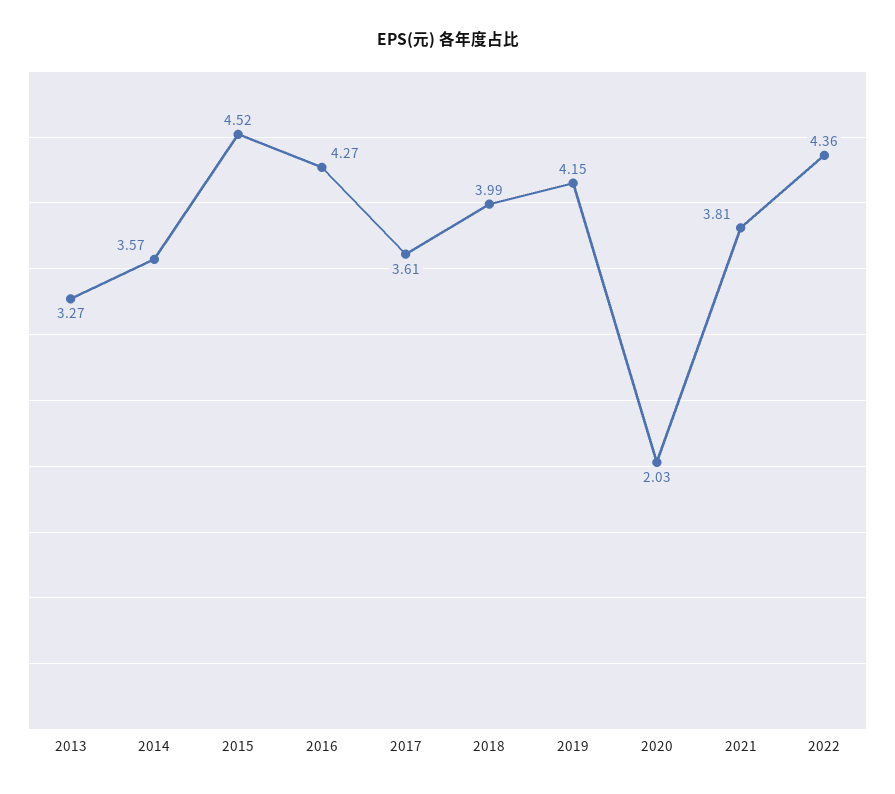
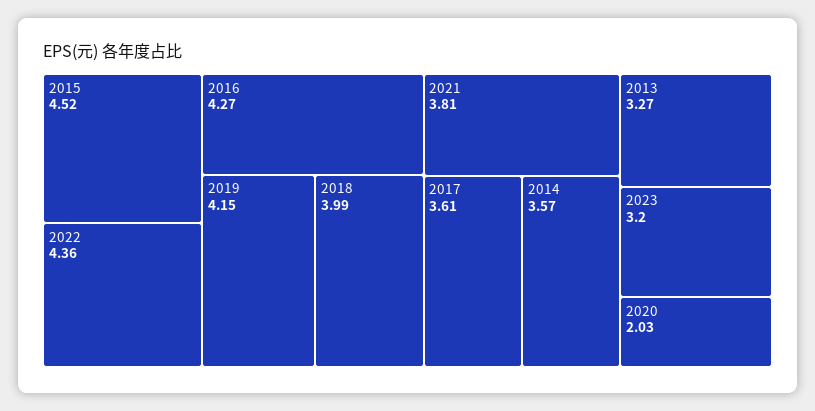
2023: none -> 3.2

